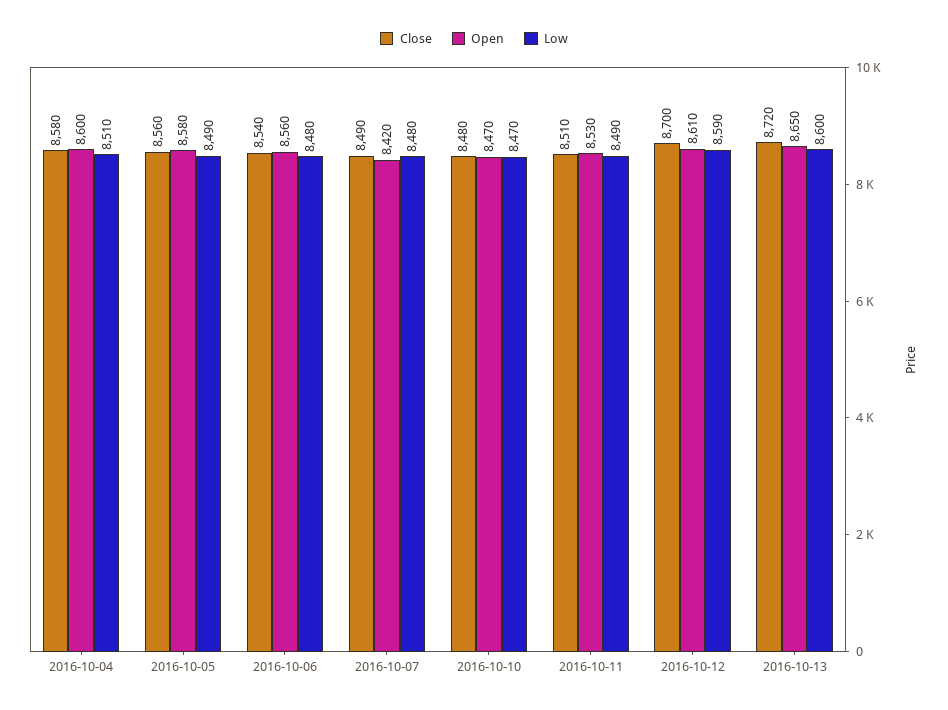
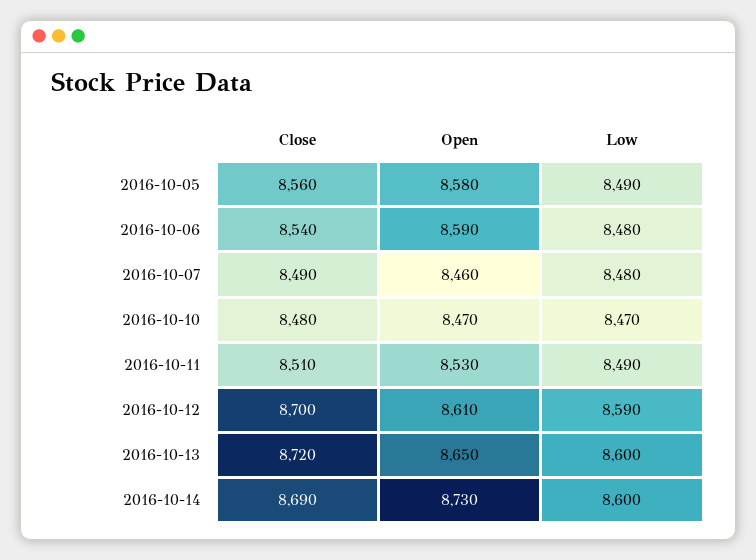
Close, 2016-10-04: 8580 -> none
Open, 2016-10-04: 8600 -> none
Low, 2016-10-04: 8510 -> none
Open, 2016-10-06: 8560 -> 8590
Open, 2016-10-07: 8420 -> 8460
Close, 2016-10-14: none -> 8690
Open, 2016-10-14: none -> 8730
Low, 2016-10-14: none -> 8600

